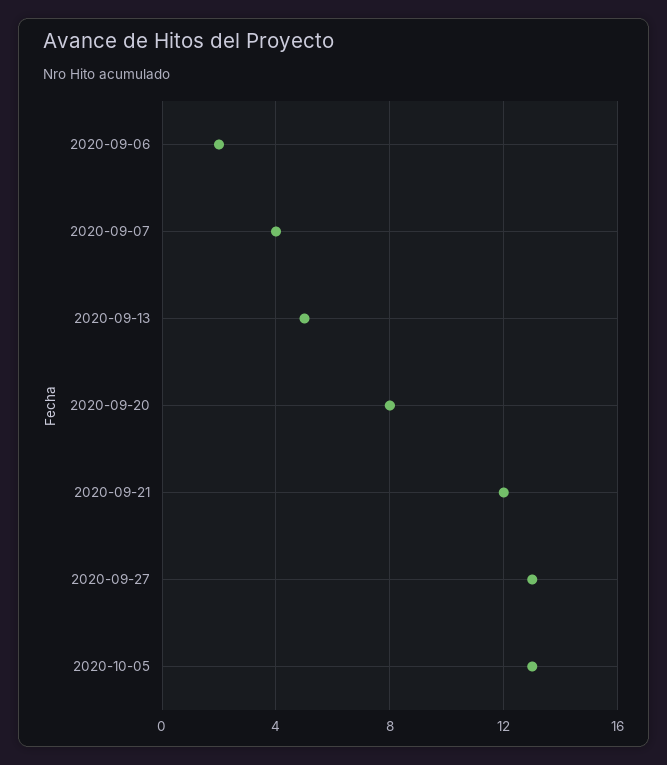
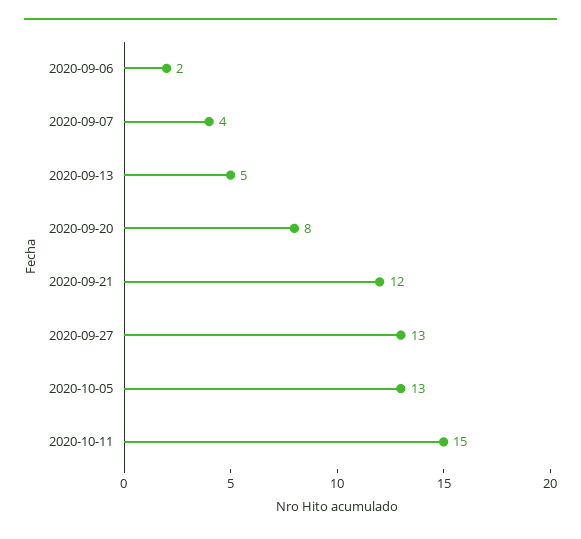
2020-10-11: none -> 15

